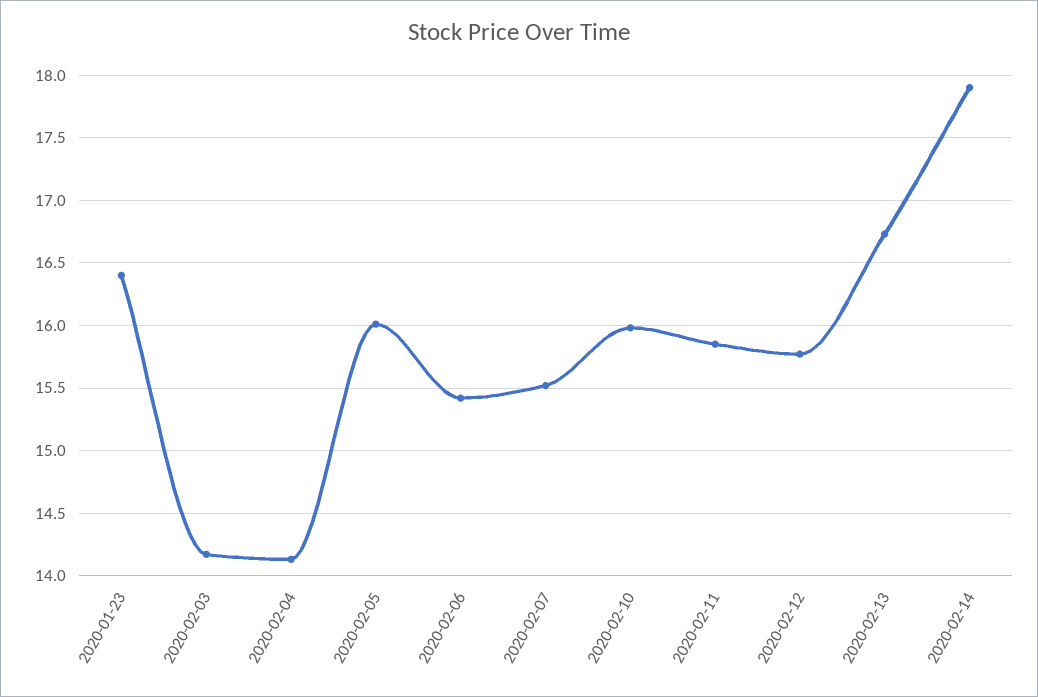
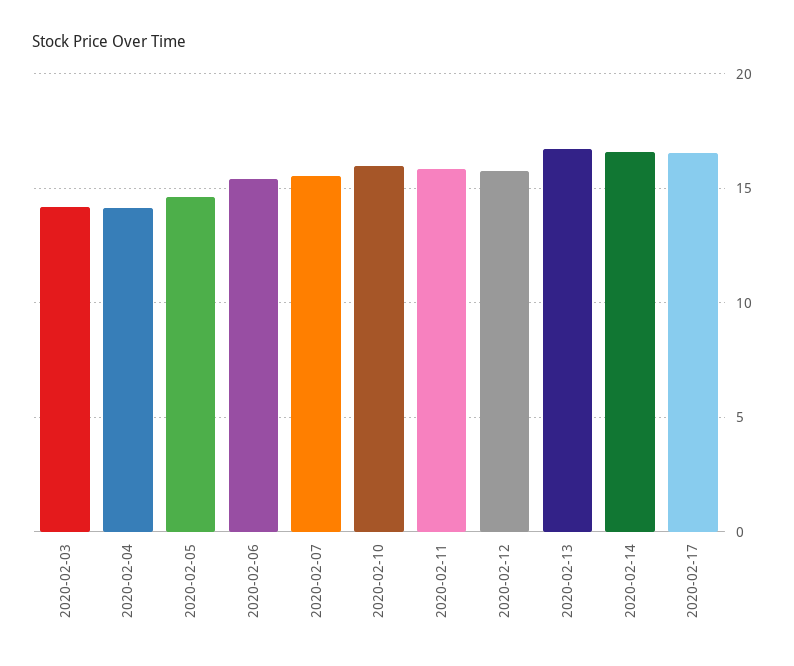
2020-01-23: 16.4 -> none
2020-02-05: 16 -> 14.5
2020-02-14: 17.9 -> 16.5
2020-02-17: none -> 16.5

